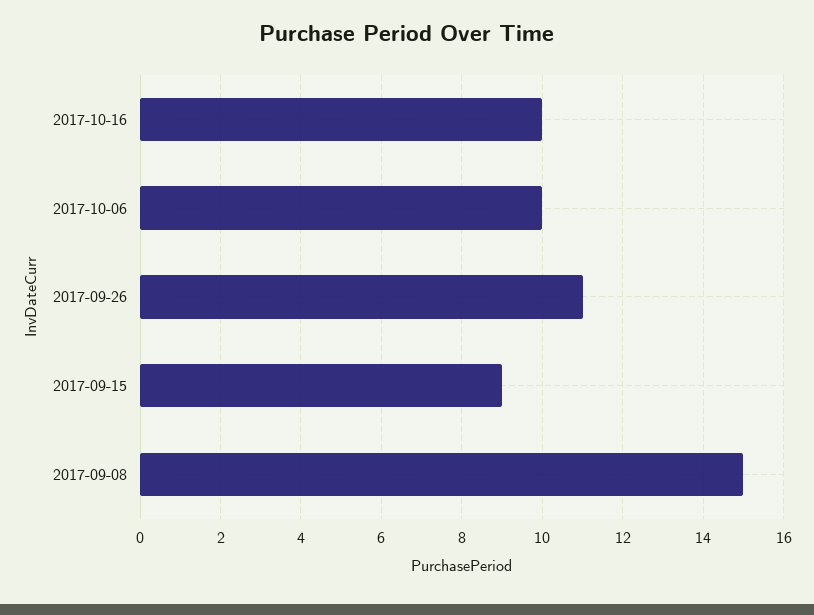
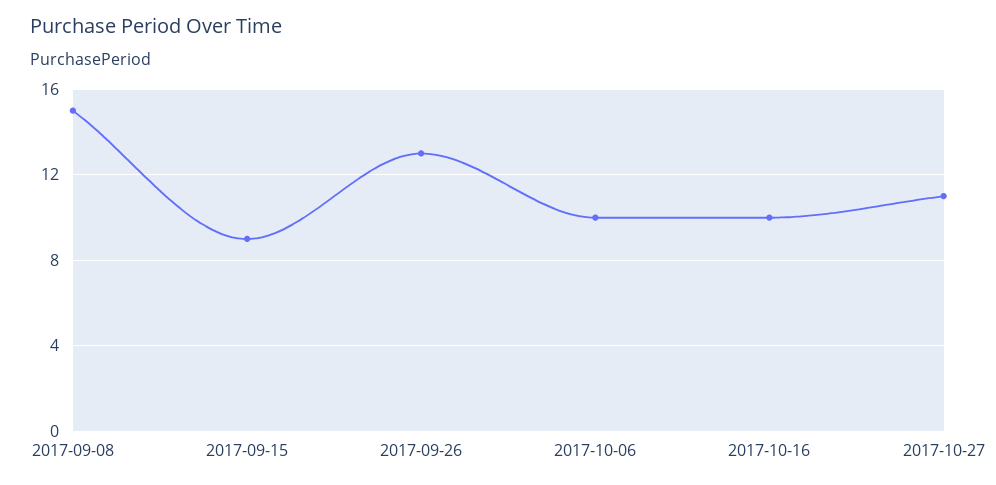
2017-09-26: 11 -> 13
2017-10-27: none -> 11

